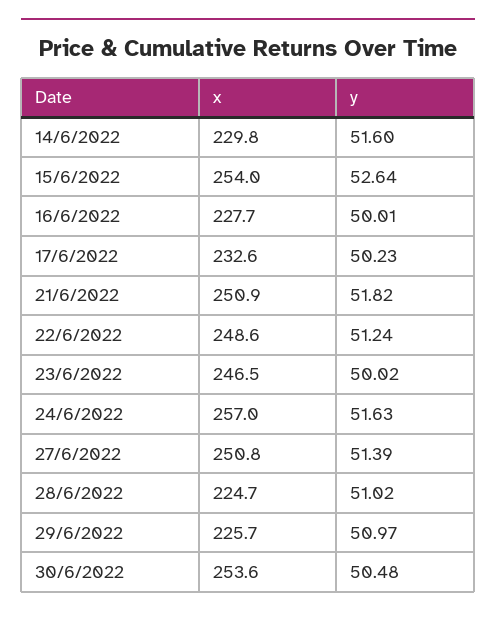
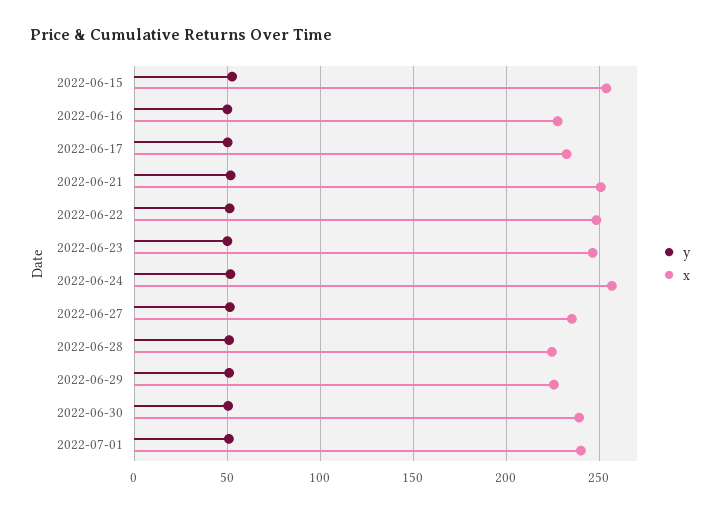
x, 14/6/2022: 229.8 -> none
y, 14/6/2022: 51.6 -> none
x, 27/6/2022: 250.8 -> 235
x, 30/6/2022: 253.6 -> 240
y, 2022-07-01: none -> 50
x, 2022-07-01: none -> 240

